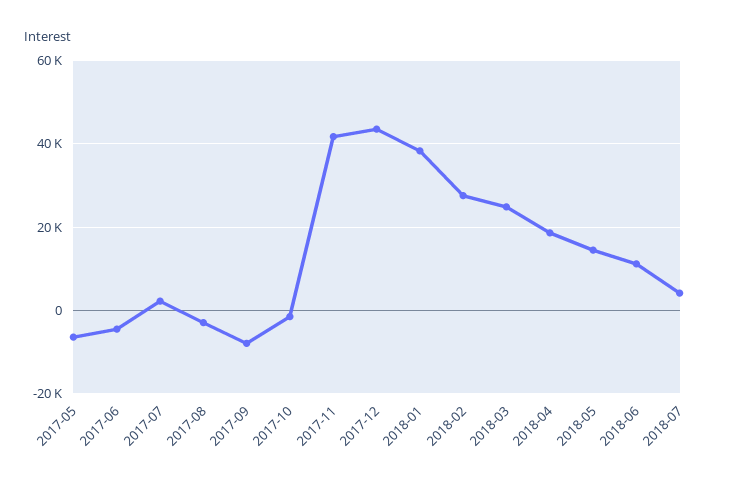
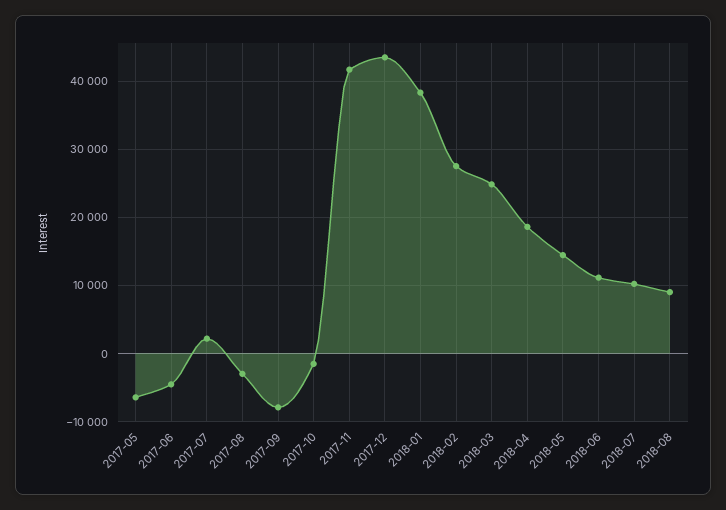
2018-07: 4000 -> 10000
2018-08: none -> 9000

